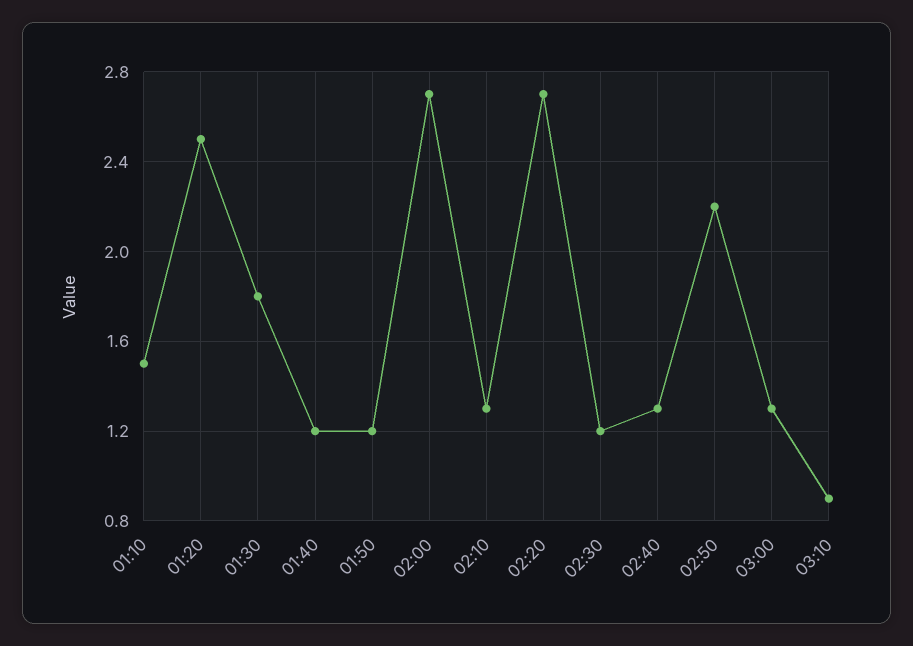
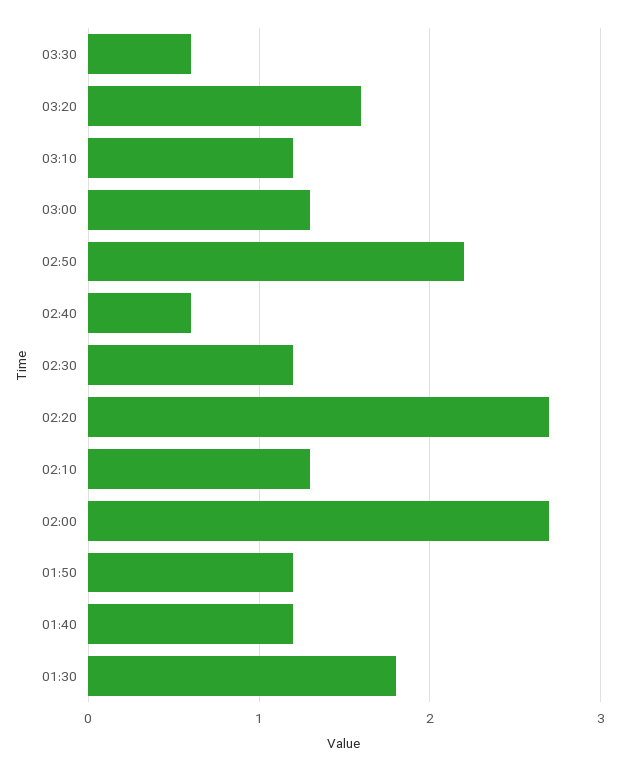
01:10: 1.5 -> none
01:20: 2.5 -> none
02:40: 1.3 -> 0.6
03:10: 0.9 -> 1.2
03:30: none -> 0.6
03:20: none -> 1.6

